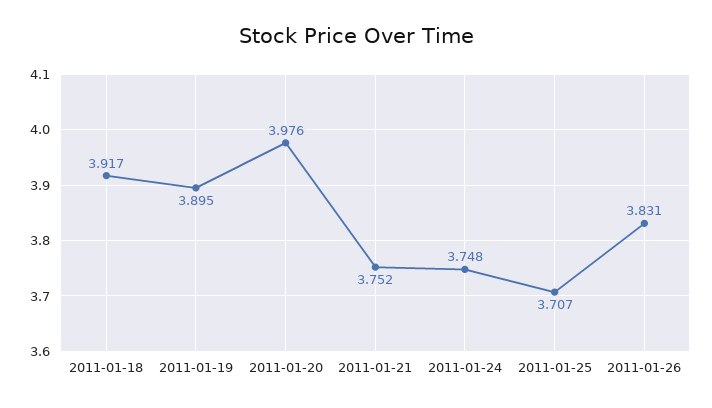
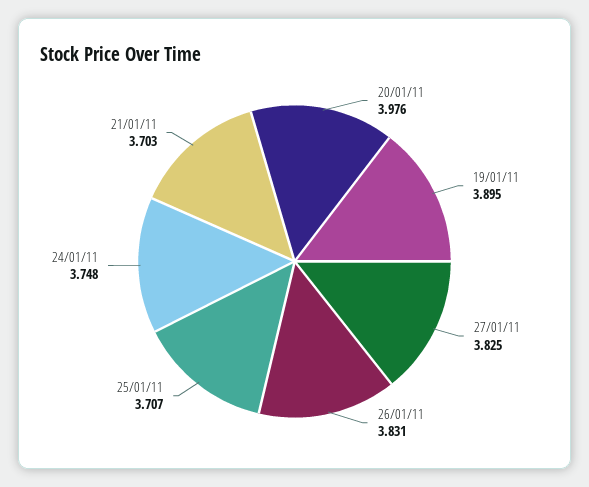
2011-01-18: 3.917 -> none
2011-01-21: 3.752 -> 3.703
27/01/11: none -> 3.825

